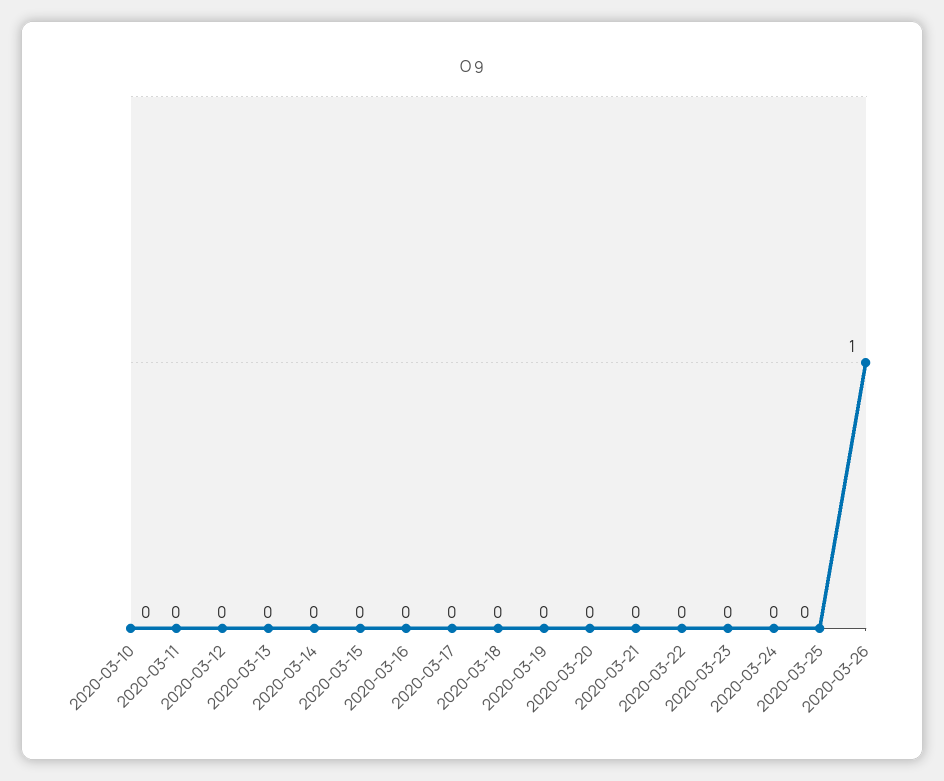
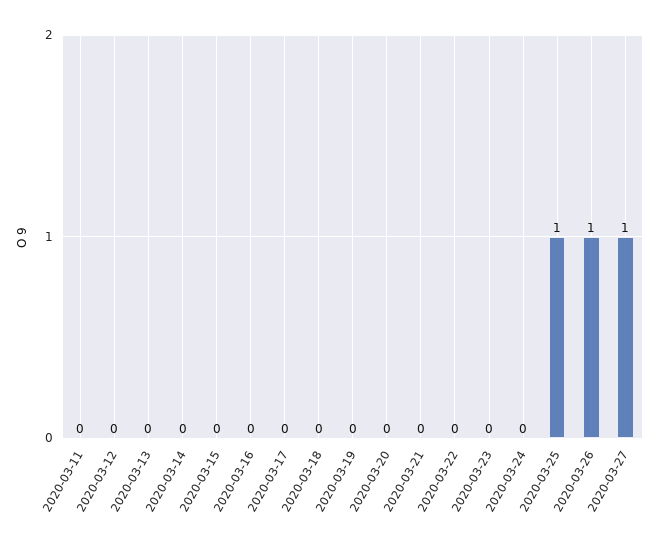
2020-03-10: 0 -> none
2020-03-25: 0 -> 1
2020-03-27: none -> 1

